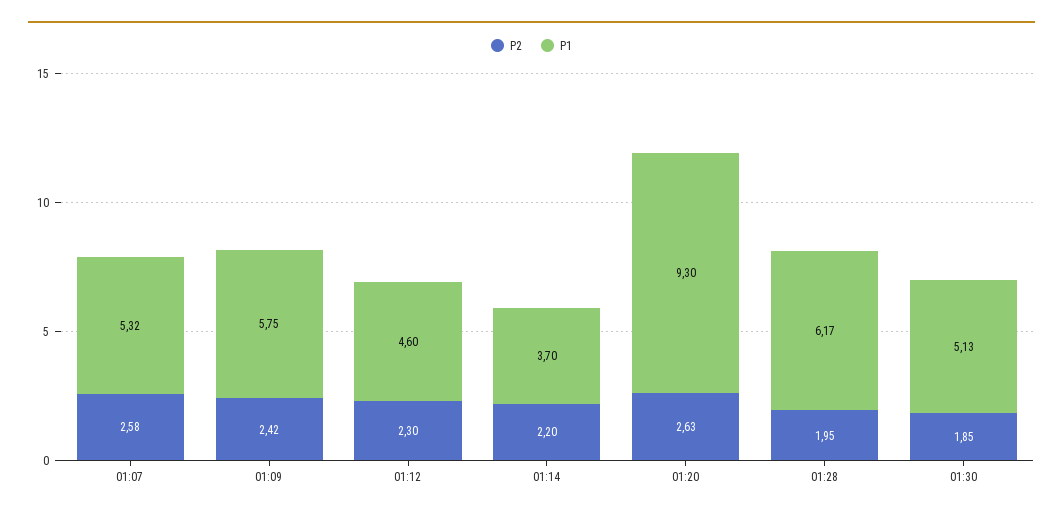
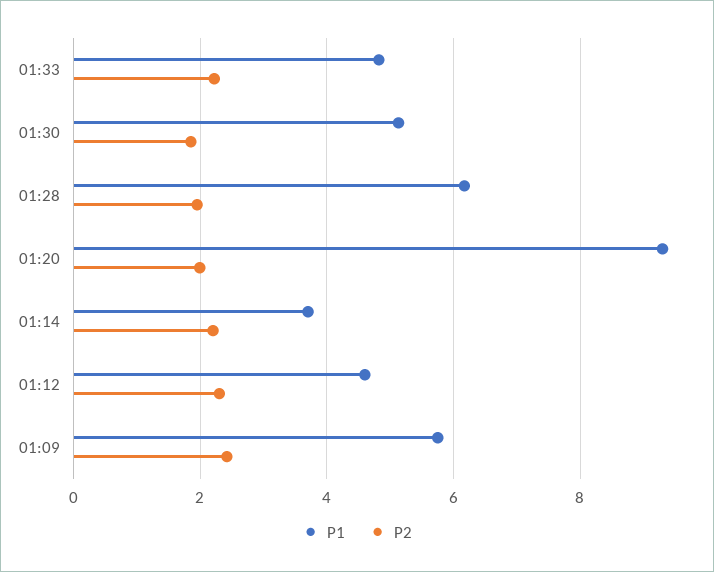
P2, 01:07: 2.58 -> none
P1, 01:07: 5.32 -> none
P2, 01:20: 2.63 -> 2
P1, 01:33: none -> 4.8
P2, 01:33: none -> 2.2

